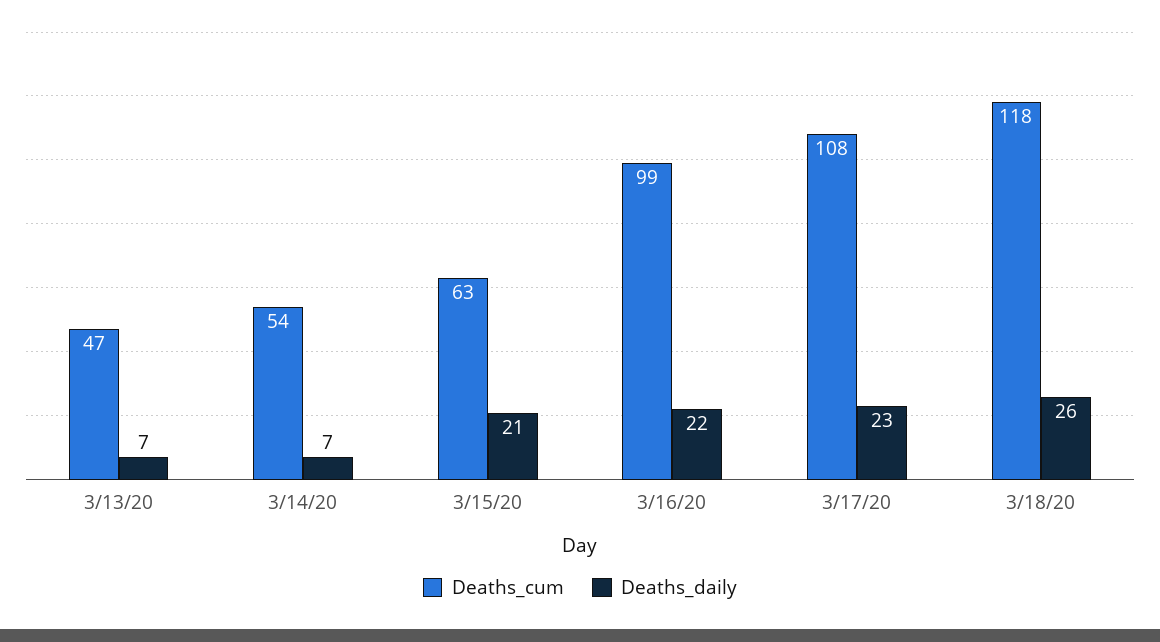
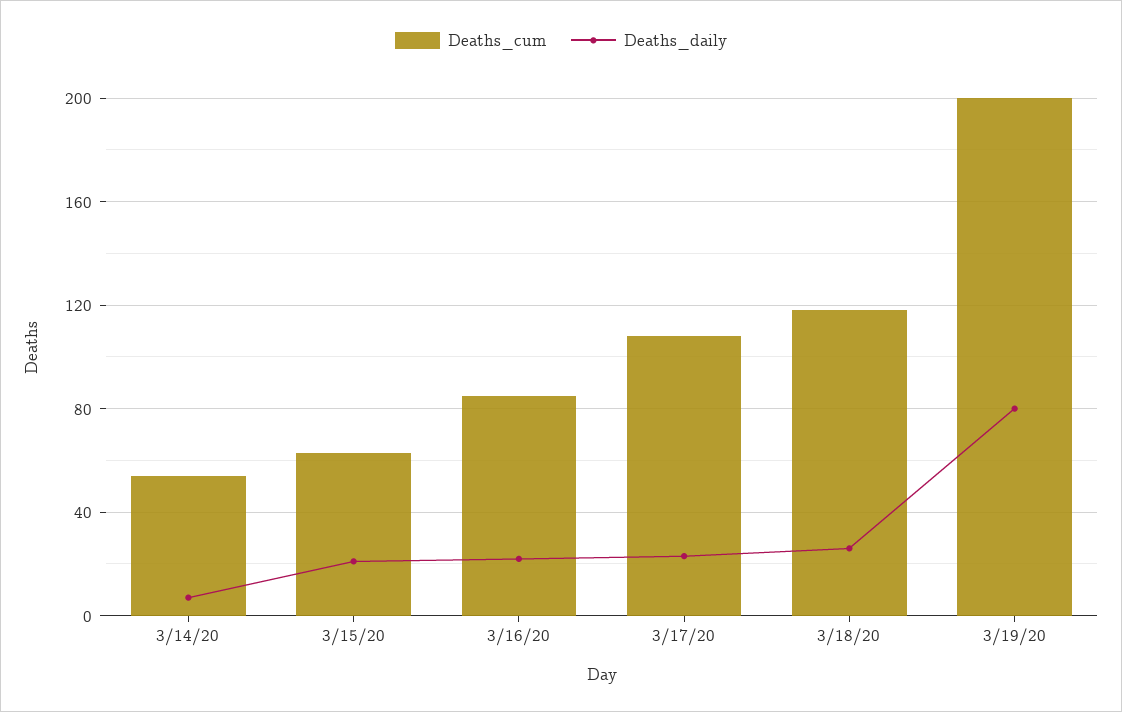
Deaths_cum, 3/13/20: 47 -> none
Deaths_daily, 3/13/20: 7 -> none
Deaths_cum, 3/16/20: 99 -> 85
Deaths_cum, 3/19/20: none -> 200
Deaths_daily, 3/19/20: none -> 80

